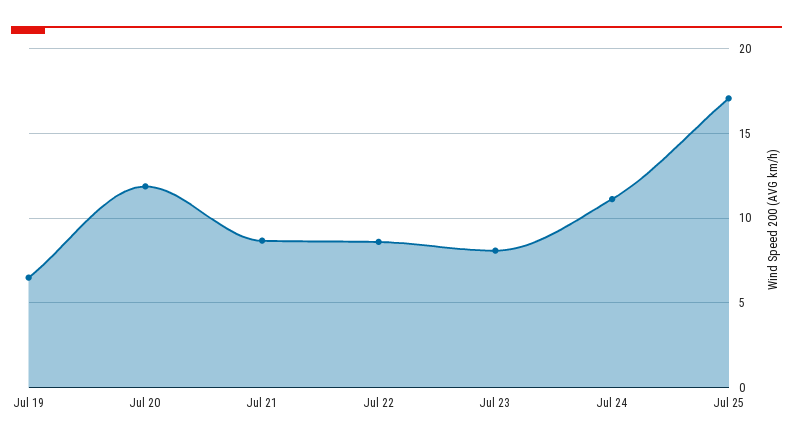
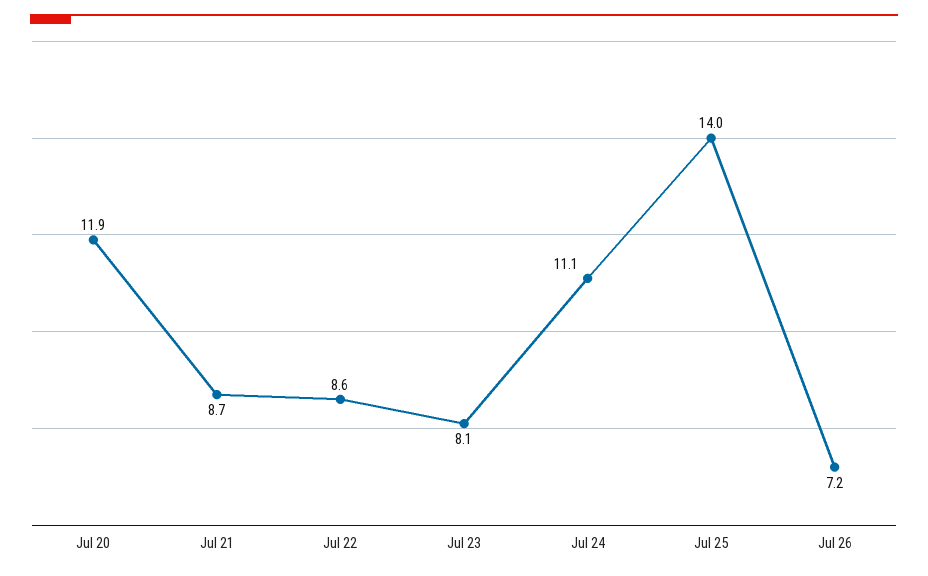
Jul 19: 6.5 -> none
Jul 25: 17 -> 14
Jul 26: none -> 7.2

